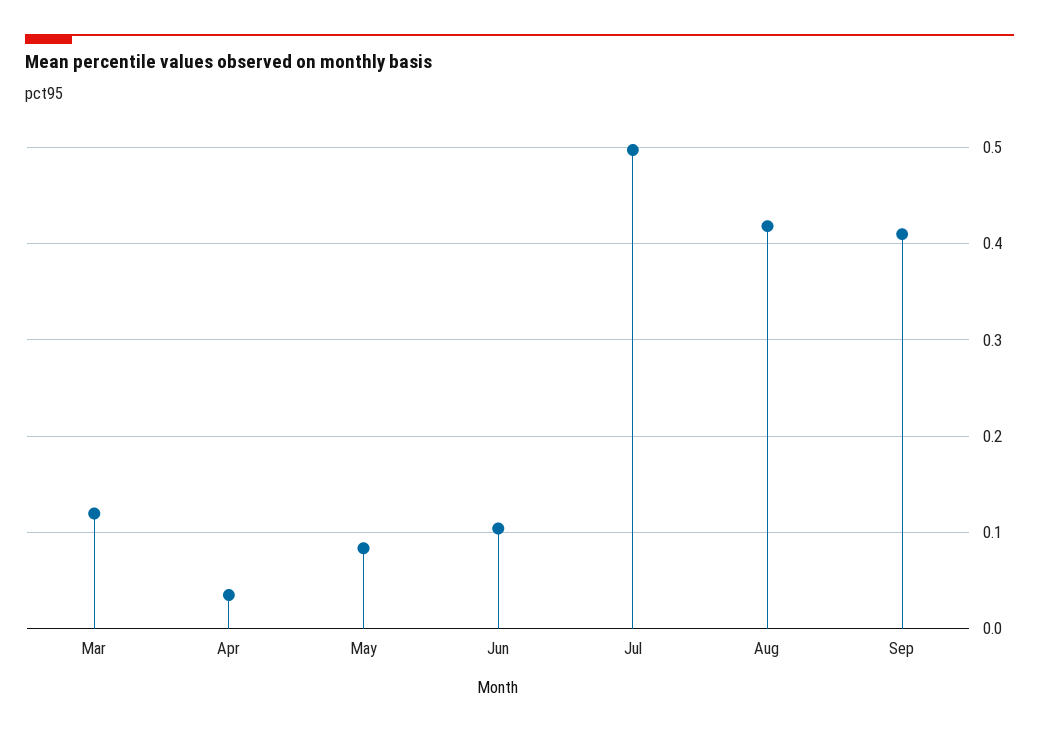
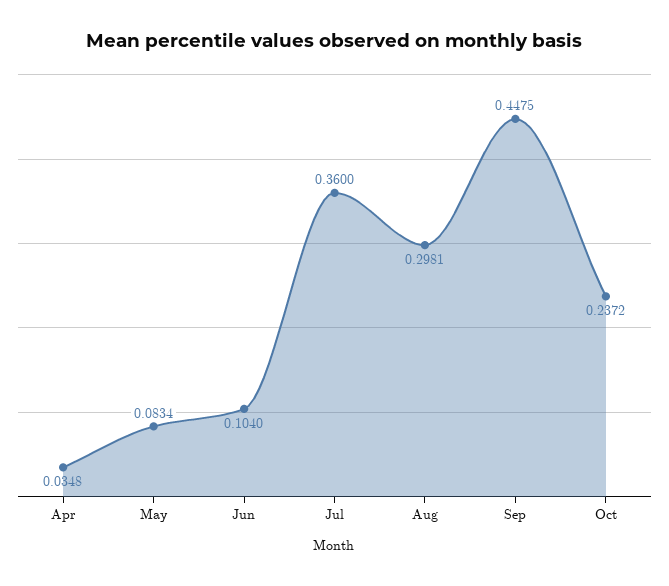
Mar: 0.12 -> none
Jul: 0.5 -> 0.36
Aug: 0.42 -> 0.2981
Sep: 0.41 -> 0.4475
Oct: none -> 0.2372

